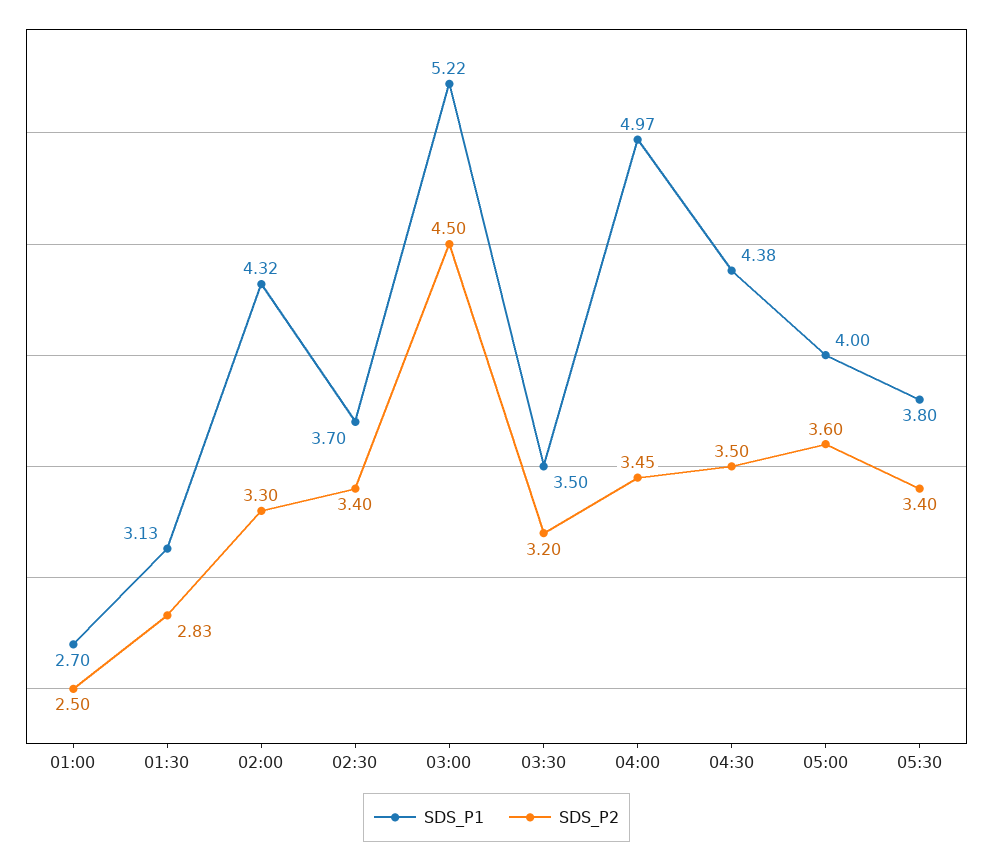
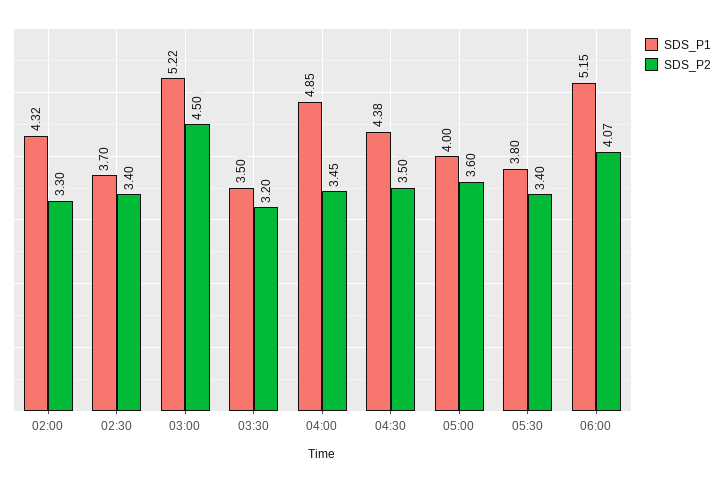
SDS_P1, 01:00: 2.7 -> none
SDS_P2, 01:00: 2.5 -> none
SDS_P1, 01:30: 3.13 -> none
SDS_P2, 01:30: 2.83 -> none
SDS_P1, 04:00: 4.97 -> 4.85
SDS_P1, 06:00: none -> 5.15
SDS_P2, 06:00: none -> 4.07

